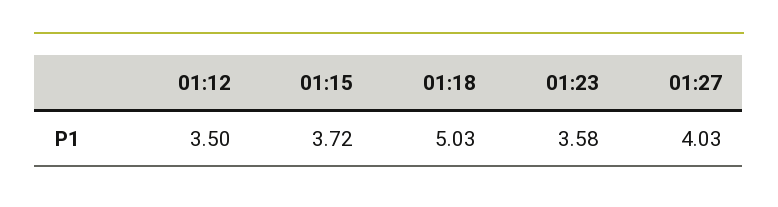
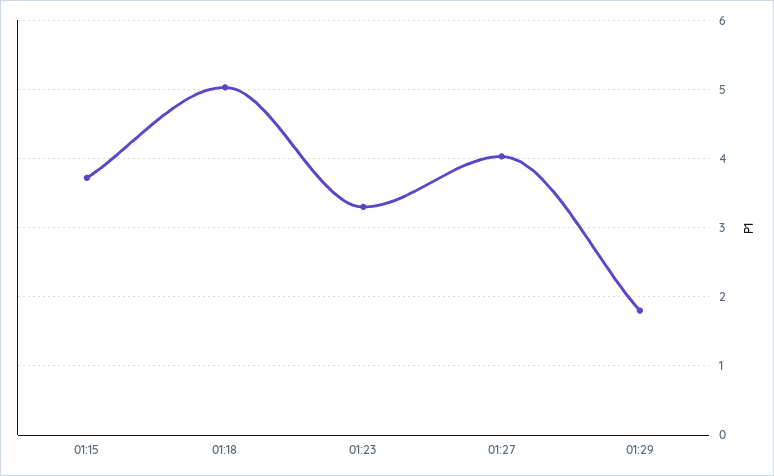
01:12: 3.5 -> none
01:23: 3.58 -> 3.3
01:29: none -> 1.8

